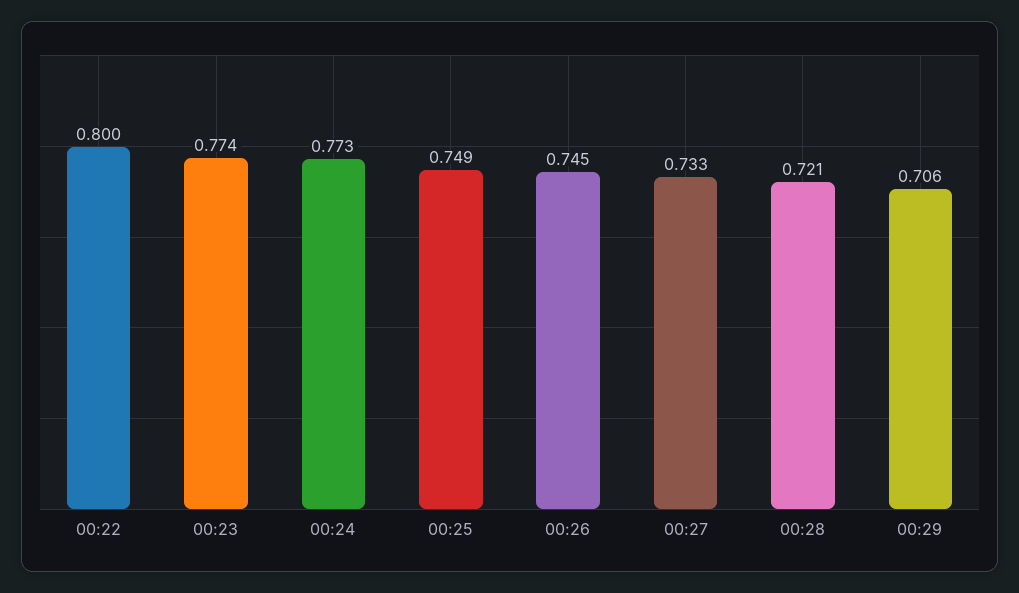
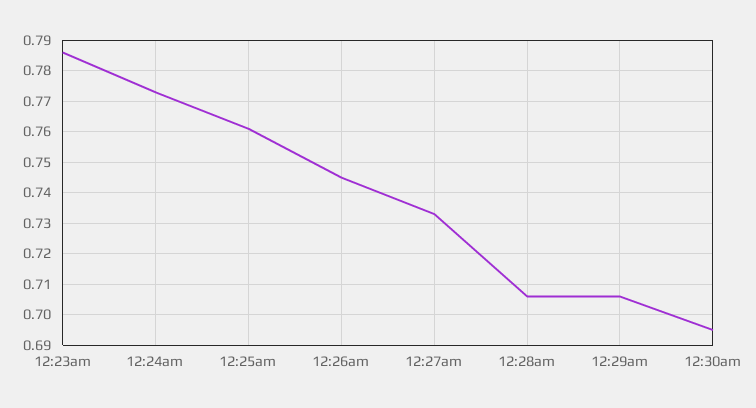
00:22: 0.8 -> none
00:23: 0.774 -> 0.785
00:25: 0.749 -> 0.76
00:28: 0.721 -> 0.705
12:30am: none -> 0.695

